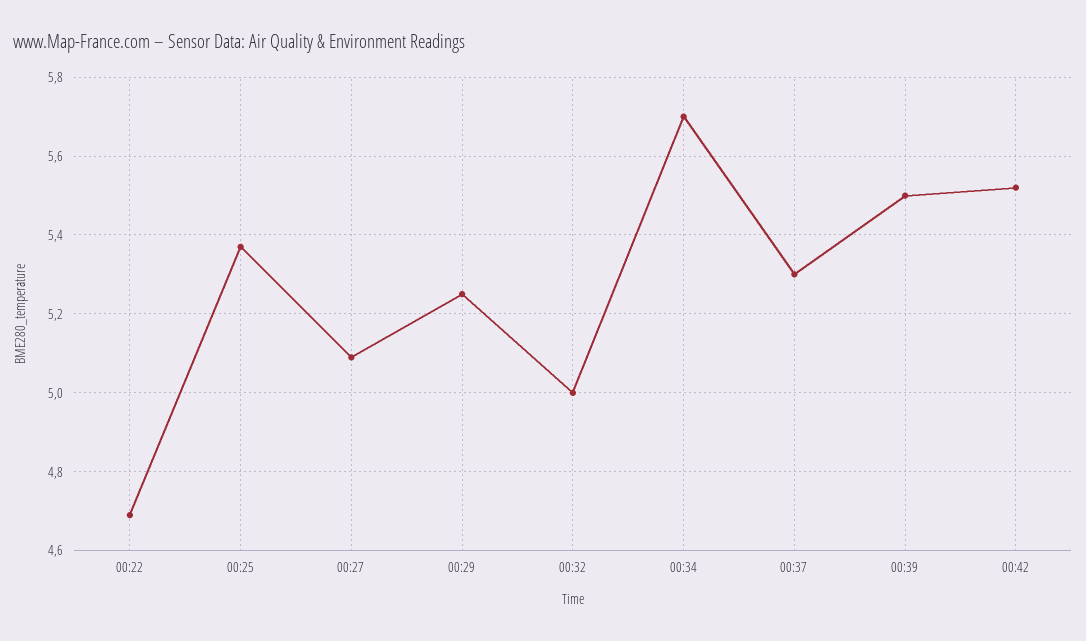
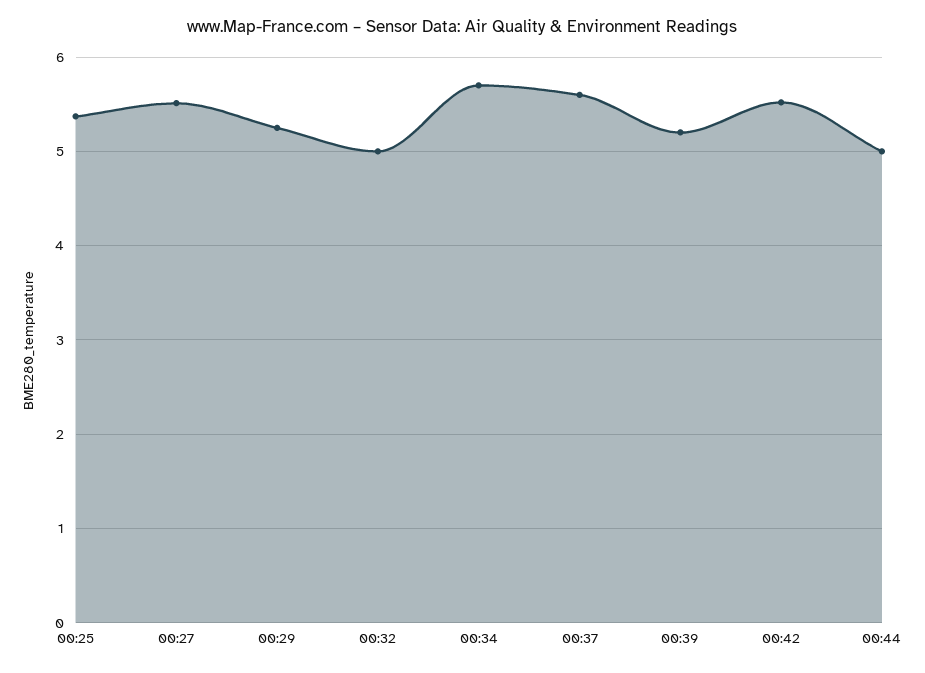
00:22: 4.7 -> none
00:27: 5.1 -> 5.5
00:37: 5.3 -> 5.6
00:39: 5.5 -> 5.2
00:44: none -> 5

